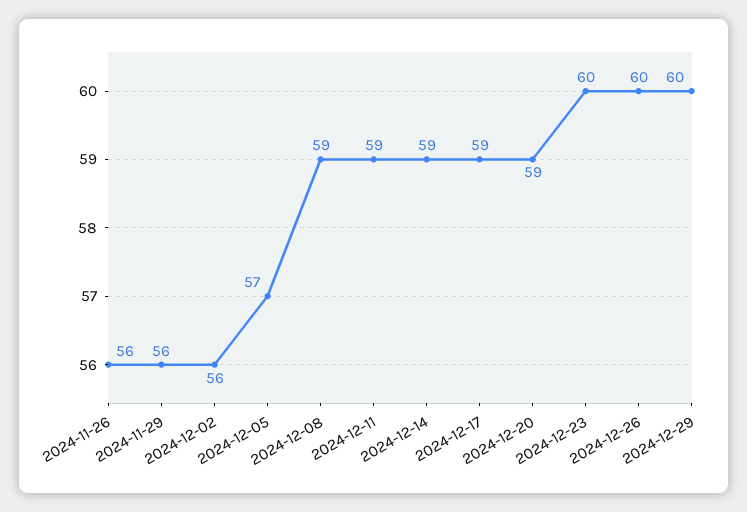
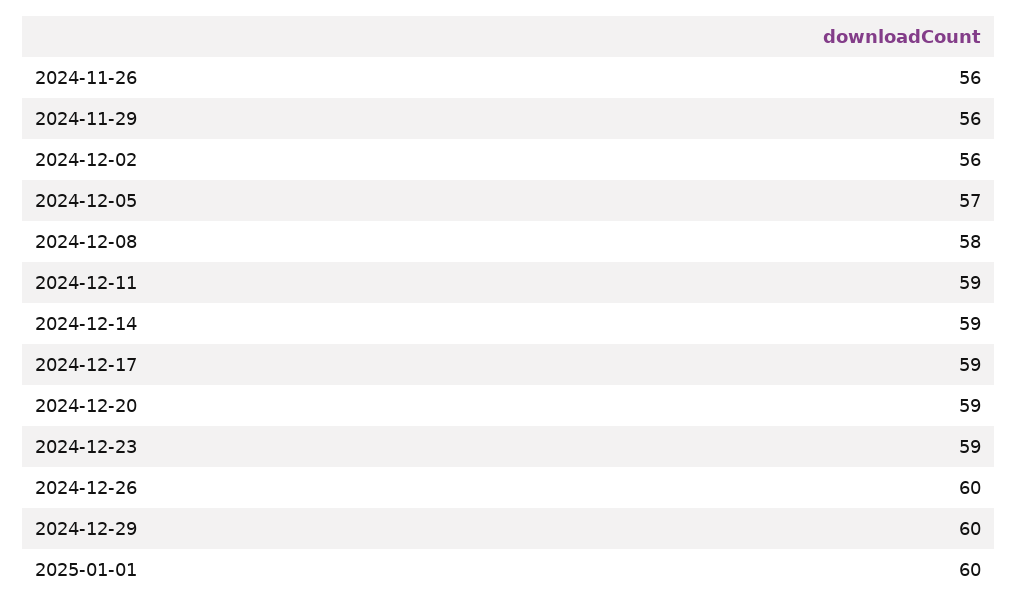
2024-12-08: 59 -> 58
2024-12-23: 60 -> 59
2025-01-01: none -> 60

